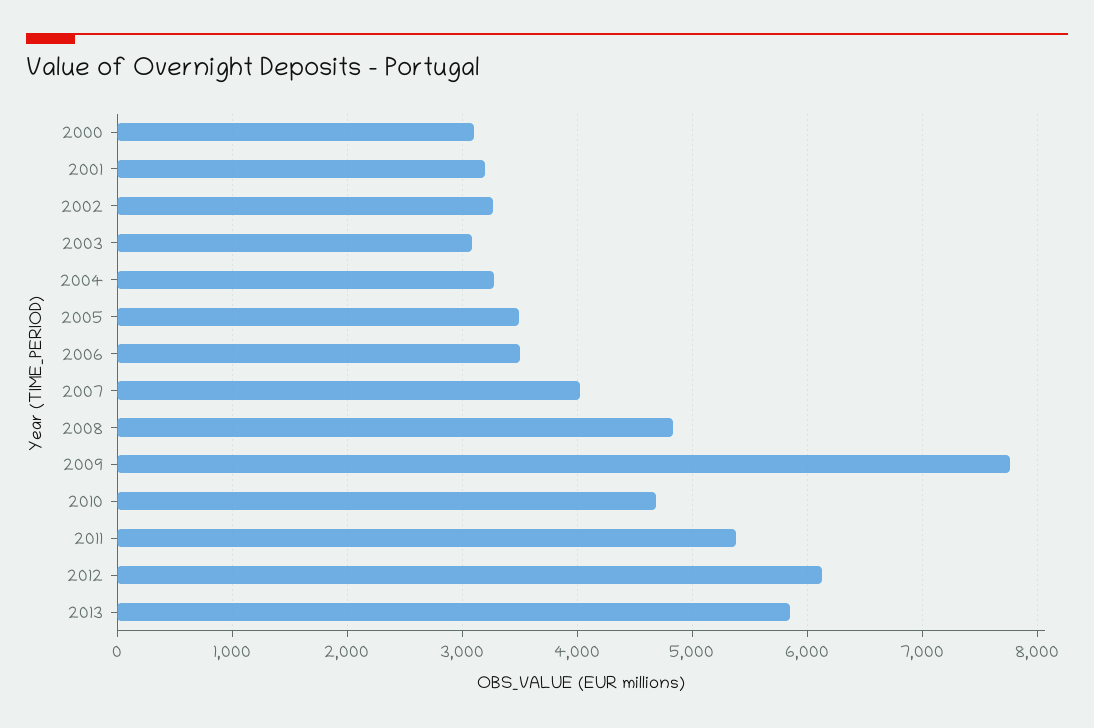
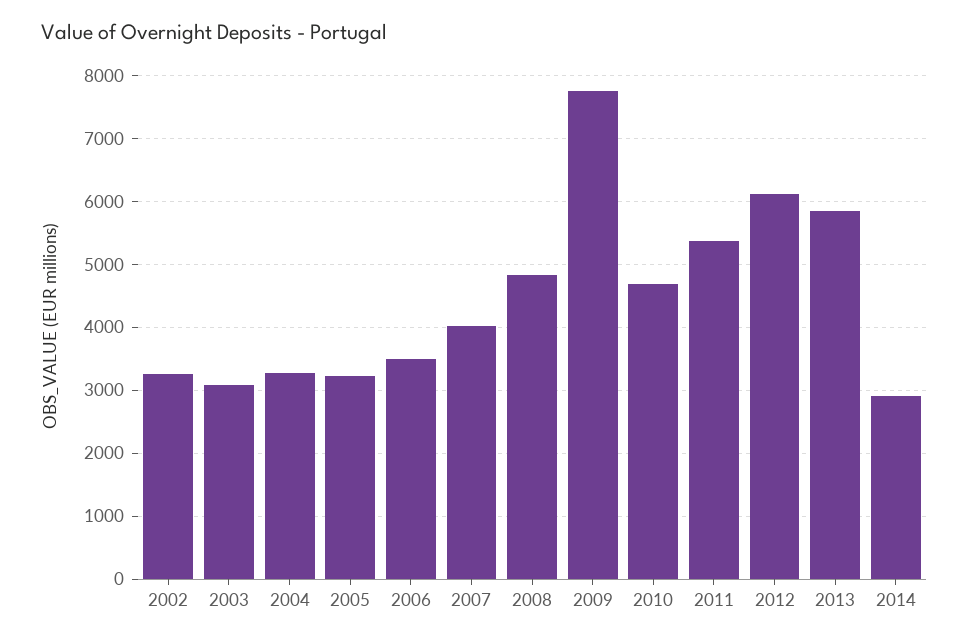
2000: 3100 -> none
2001: 3200 -> none
2005: 3500 -> 3200
2014: none -> 2900

